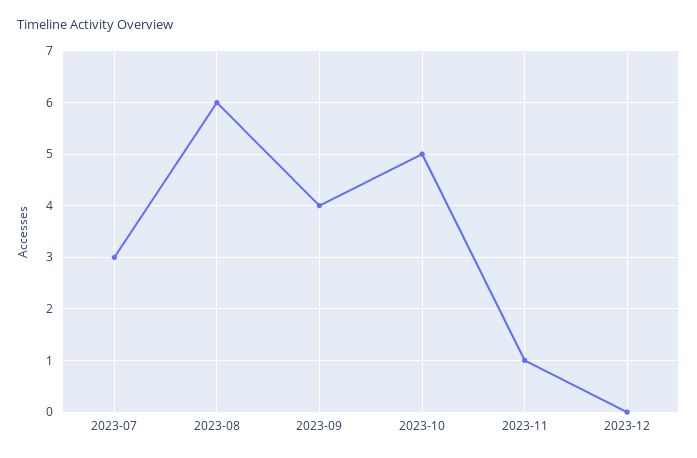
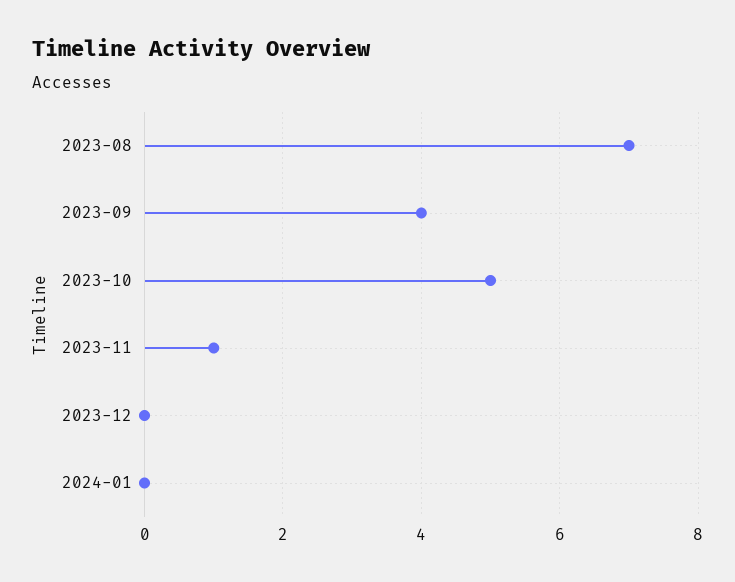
2023-07: 3 -> none
2023-08: 6 -> 7
2024-01: none -> 0

